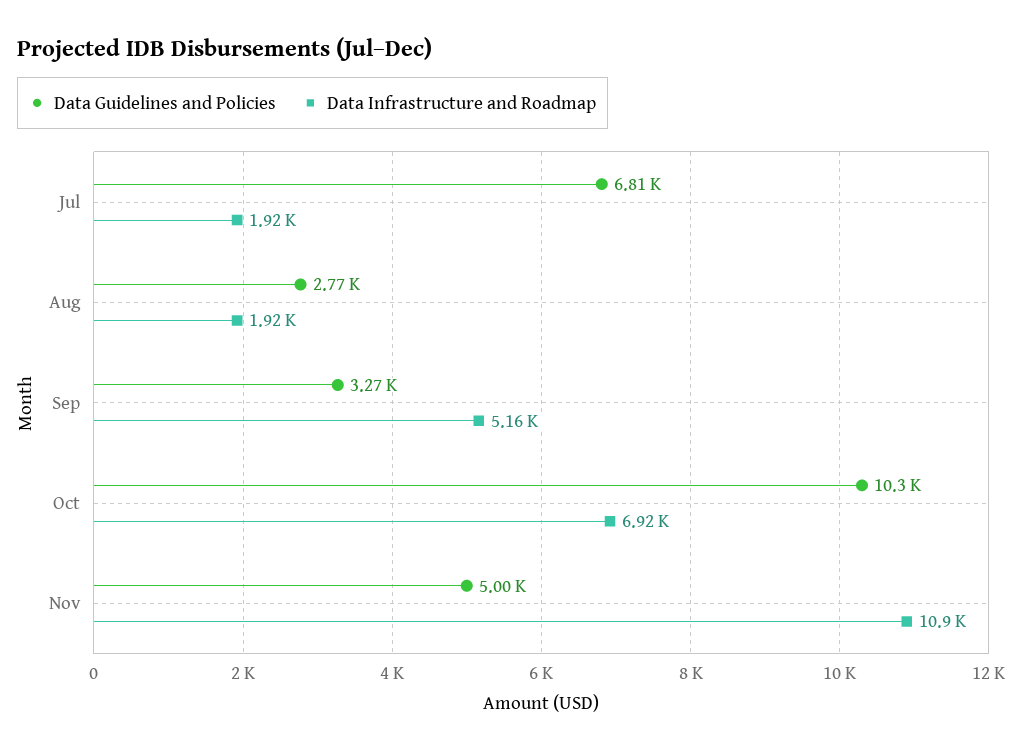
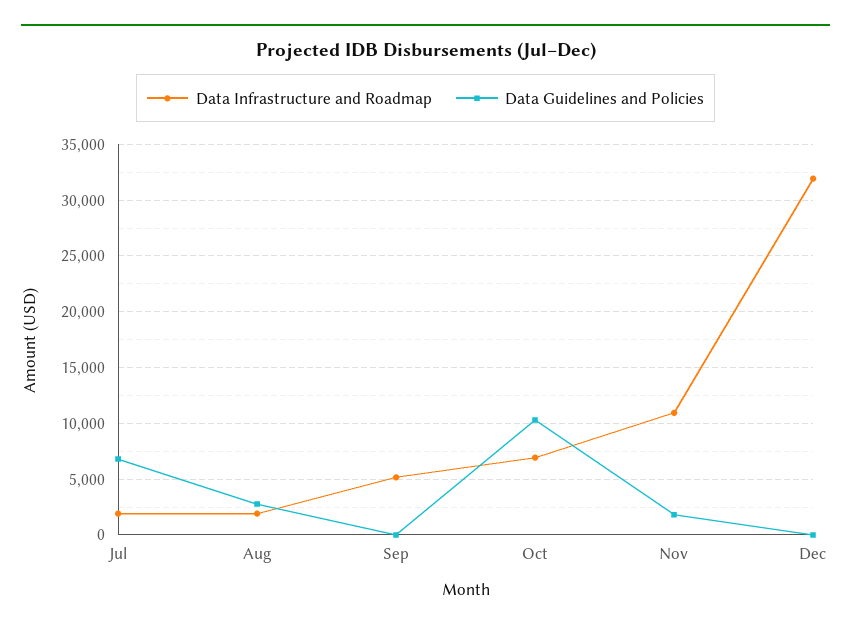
Data Guidelines and Policies, Sep: 3270 -> 0
Data Guidelines and Policies, Nov: 5000 -> 2000
Data Infrastructure and Roadmap, Dec: none -> 32000
Data Guidelines and Policies, Dec: none -> 0

